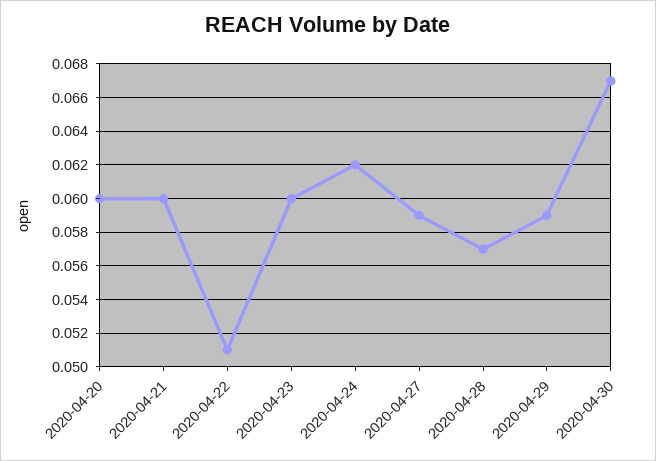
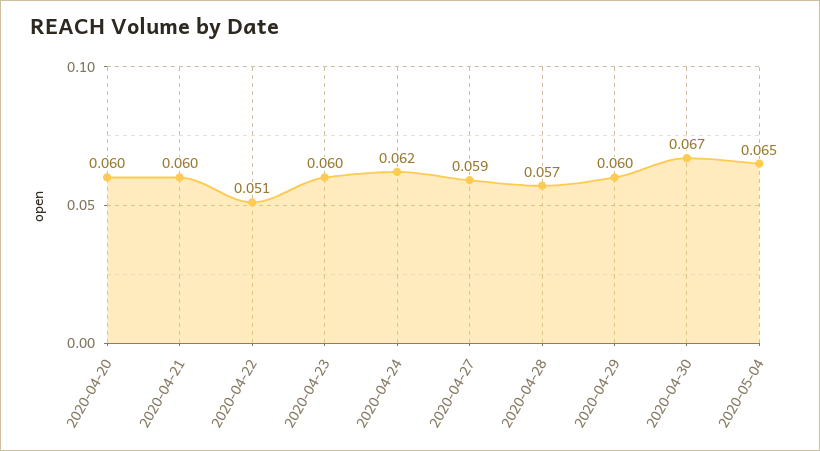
2020-04-29: 0.059 -> 0.06
2020-05-04: none -> 0.065

